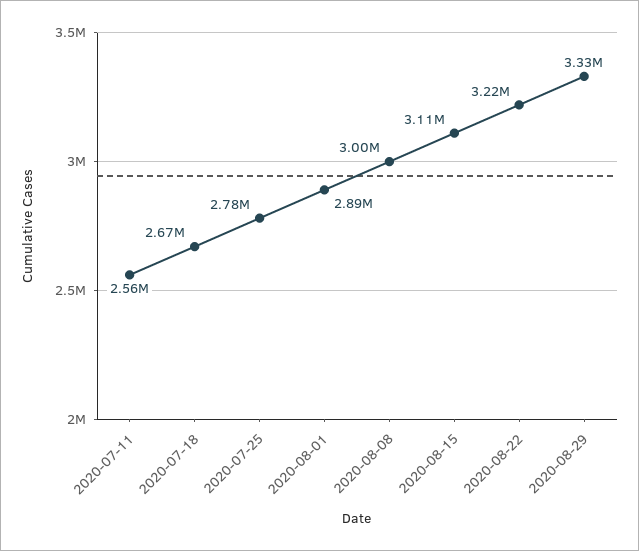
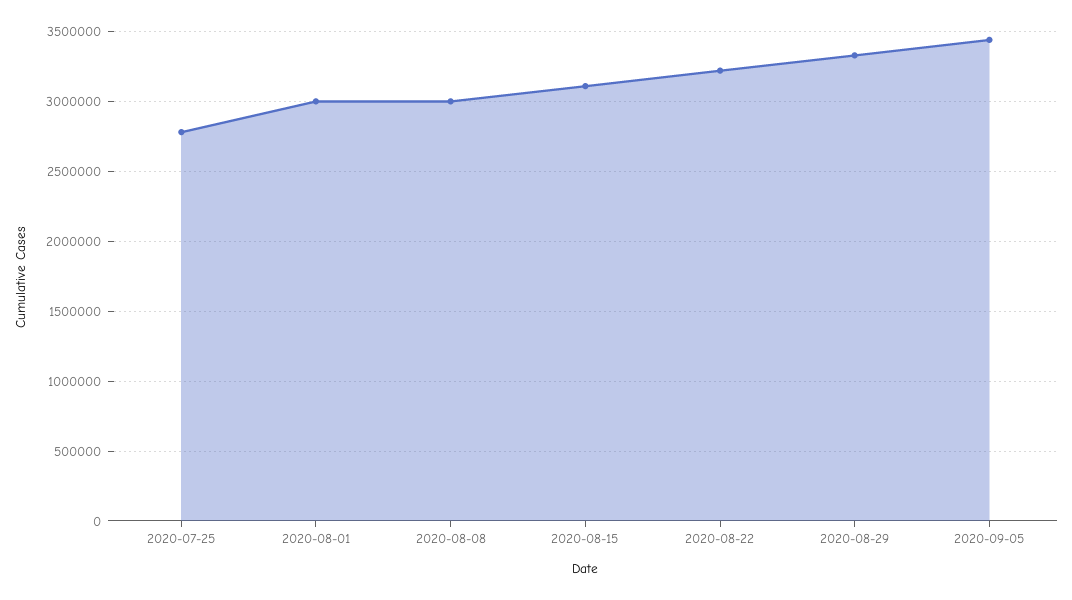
2020-07-11: 2560000 -> none
2020-07-18: 2670000 -> none
2020-08-01: 2890000 -> 3000000
2020-09-05: none -> 3450000

